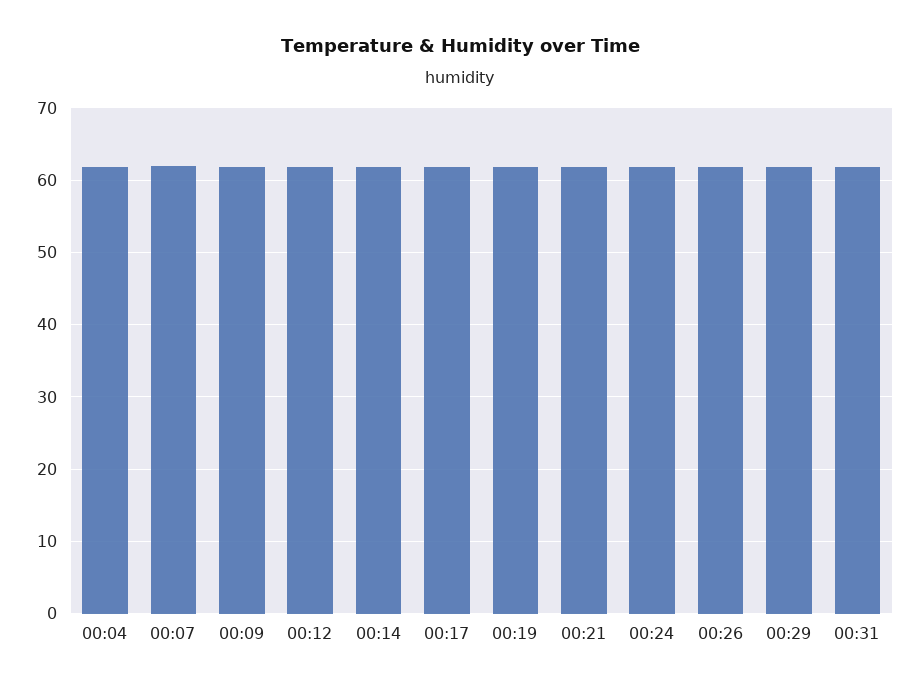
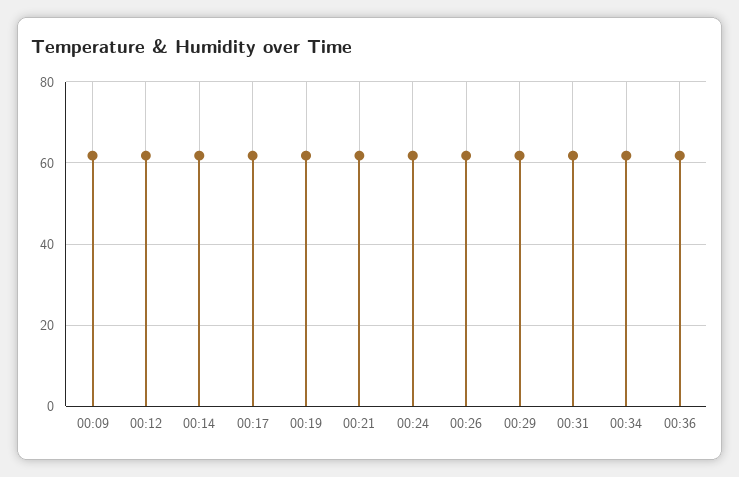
00:04: 62 -> none
00:07: 62 -> none
00:34: none -> 62
00:36: none -> 62

